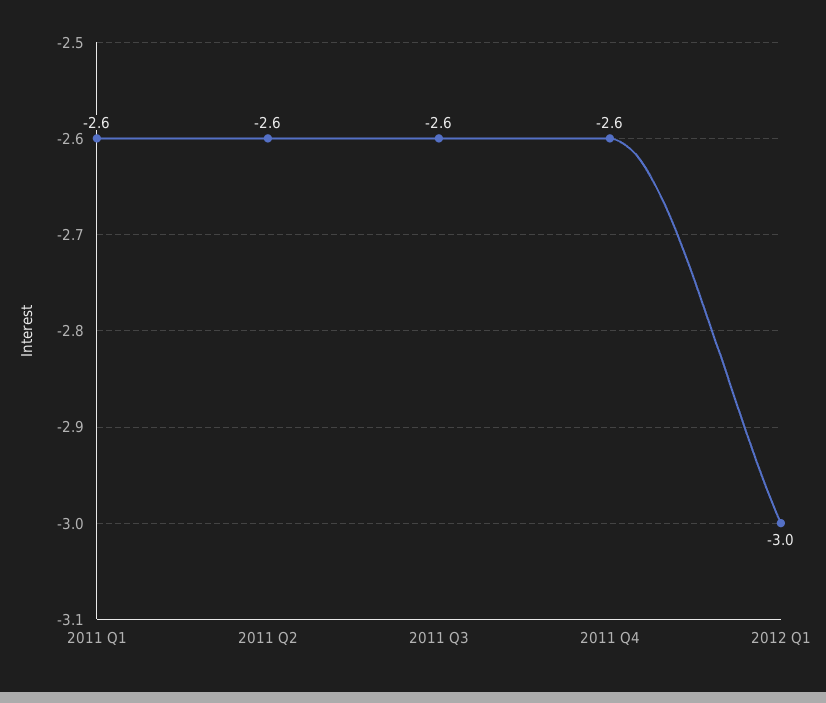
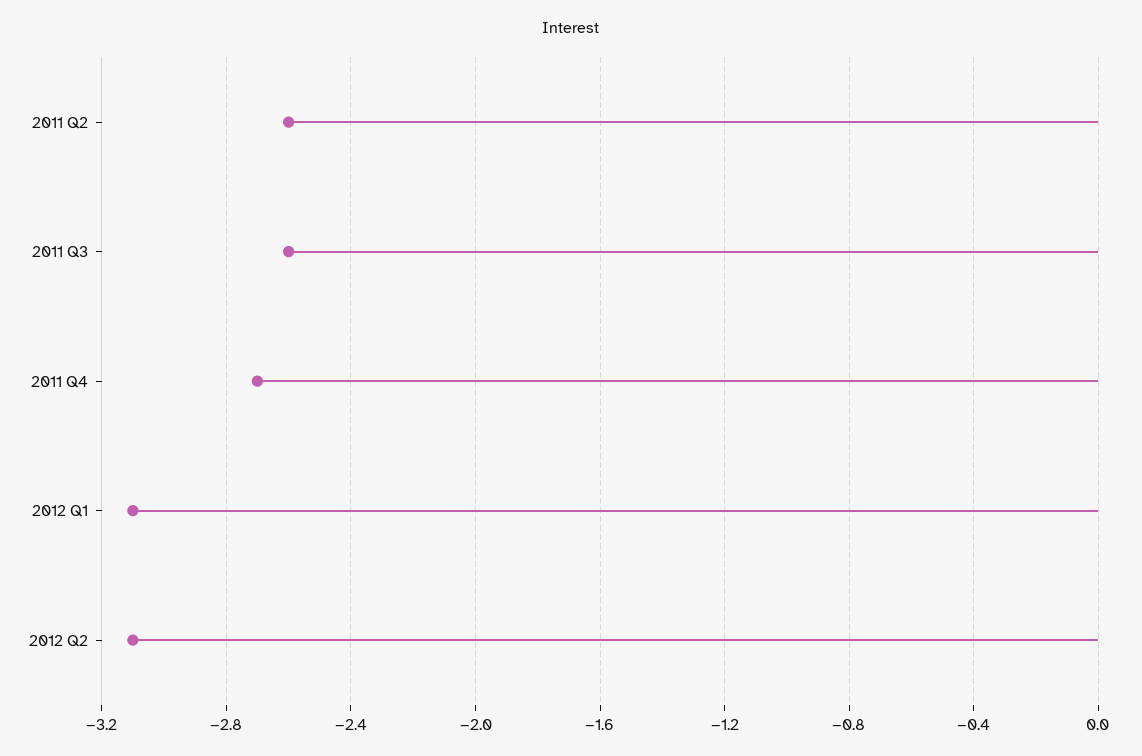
2011 Q1: -2.6 -> none
2011 Q4: -2.6 -> -2.7
2012 Q1: -3 -> -3.1
2012 Q2: none -> -3.1

